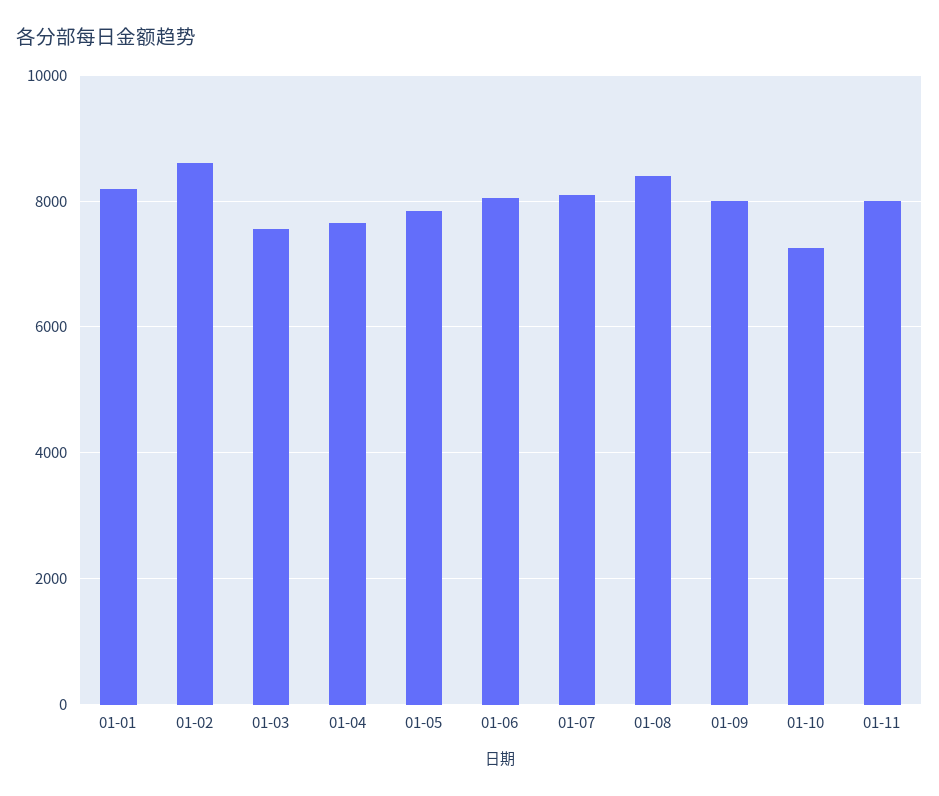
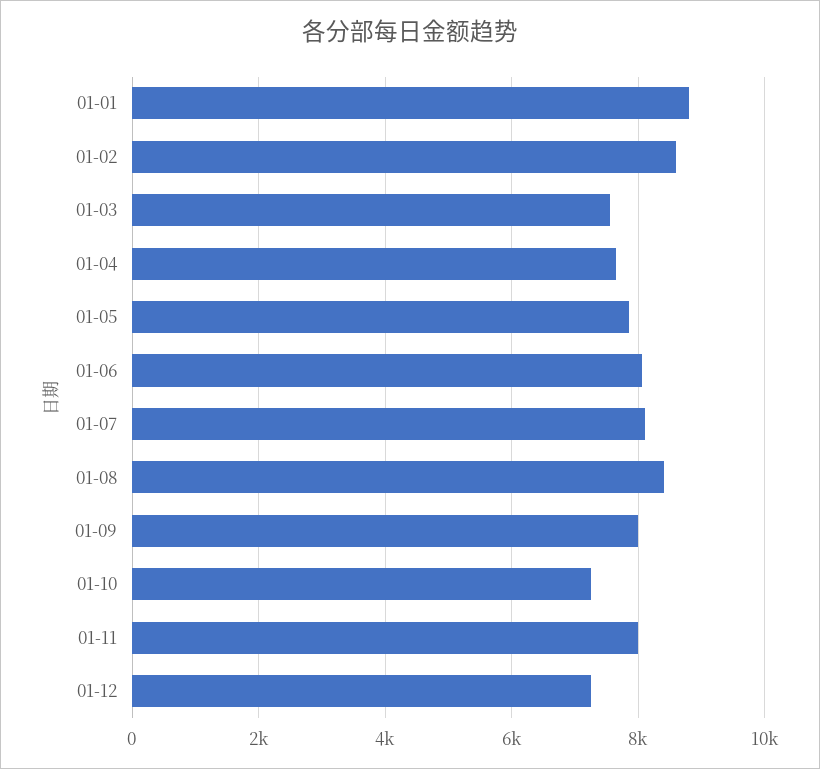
01-01: 8200 -> 8800
01-12: none -> 7200

